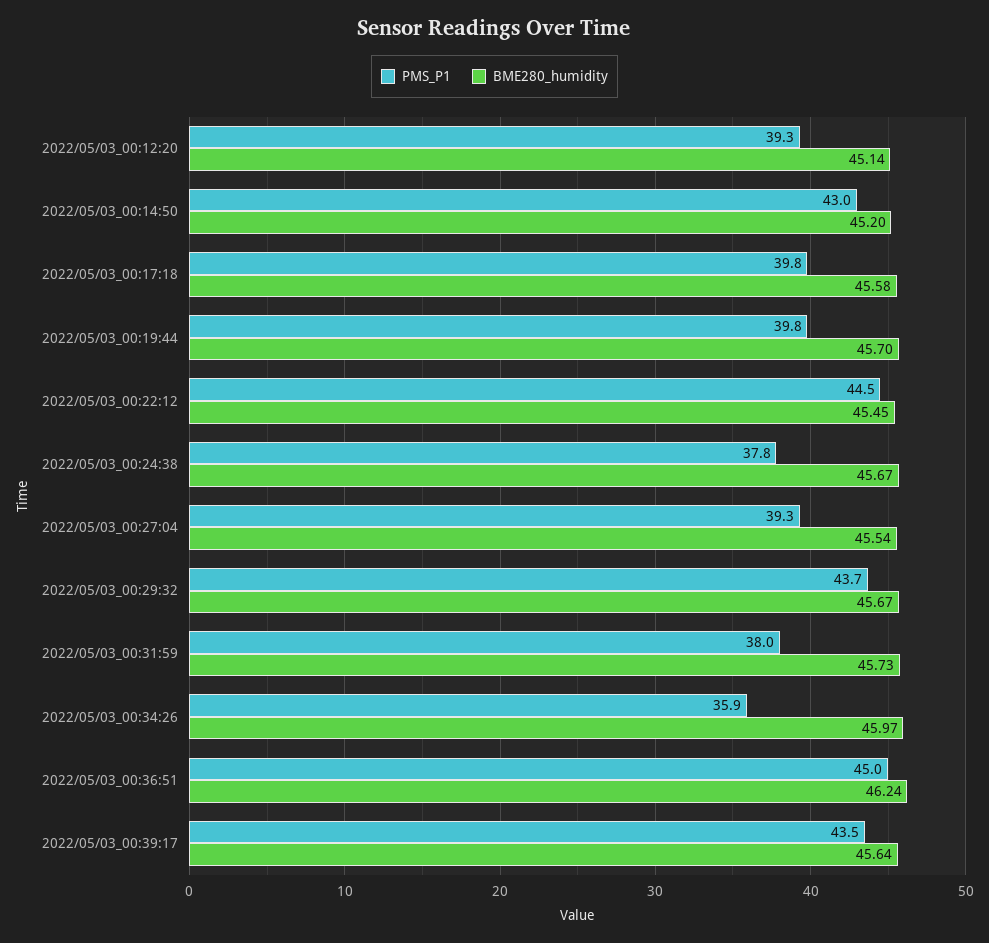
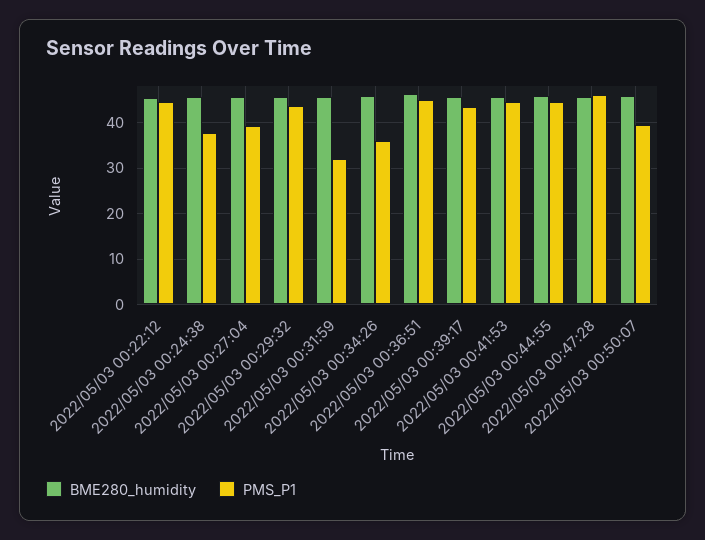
PMS_P1, 2022/05/03_00:12:20: 39.3 -> none
BME280_humidity, 2022/05/03_00:12:20: 45.14 -> none
PMS_P1, 2022/05/03_00:14:50: 43 -> none
BME280_humidity, 2022/05/03_00:14:50: 45.2 -> none
PMS_P1, 2022/05/03_00:17:18: 39.8 -> none
BME280_humidity, 2022/05/03_00:17:18: 45.58 -> none
PMS_P1, 2022/05/03_00:19:44: 39.8 -> none
BME280_humidity, 2022/05/03_00:19:44: 45.7 -> none
PMS_P1, 2022/05/03_00:31:59: 38 -> 32
BME280_humidity, 2022/05/03 00:41:53: none -> 46
PMS_P1, 2022/05/03 00:41:53: none -> 44
BME280_humidity, 2022/05/03 00:44:55: none -> 46
PMS_P1, 2022/05/03 00:44:55: none -> 44
BME280_humidity, 2022/05/03 00:47:28: none -> 46
PMS_P1, 2022/05/03 00:47:28: none -> 46
BME280_humidity, 2022/05/03 00:50:07: none -> 46
PMS_P1, 2022/05/03 00:50:07: none -> 40

